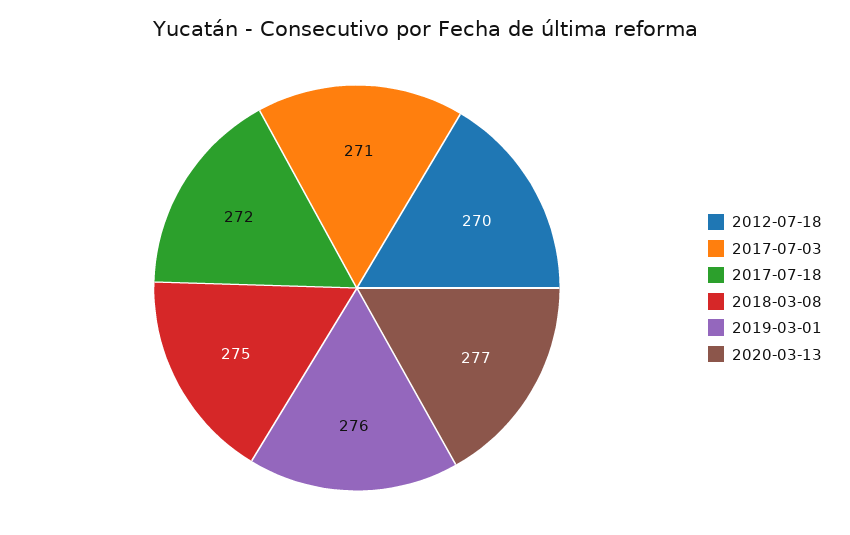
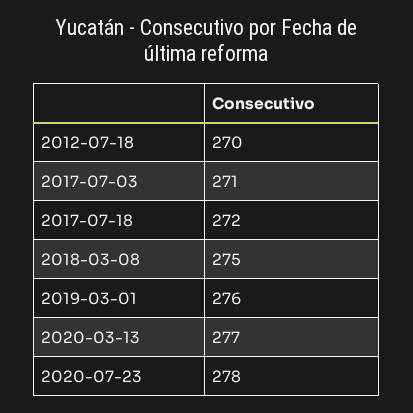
2020-07-23: none -> 278

